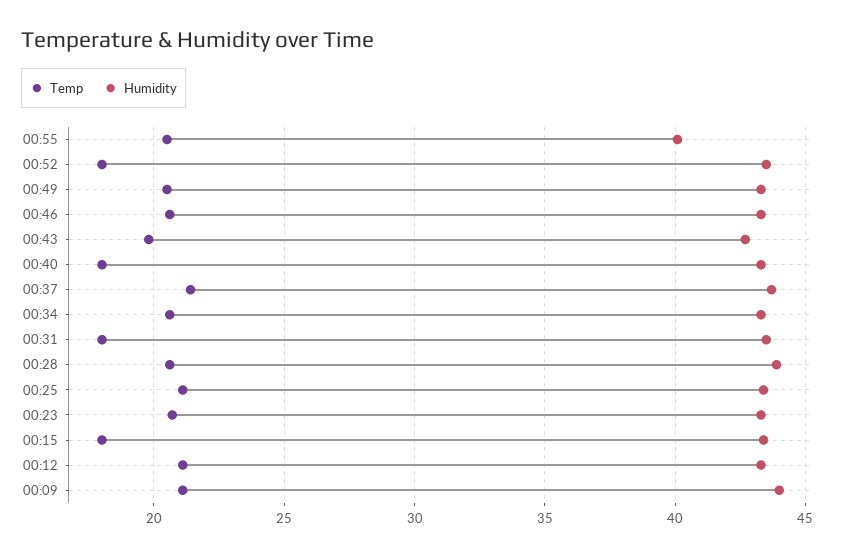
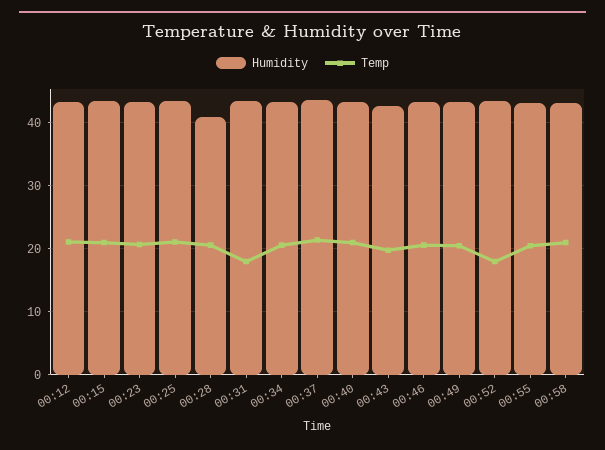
Humidity, 00:55: 40 -> 43
Temp, 00:40: 18 -> 21
Humidity, 00:28: 44 -> 41
Temp, 00:15: 18 -> 21
Temp, 00:09: 21 -> none
Humidity, 00:09: 44 -> none
Humidity, 00:58: none -> 43
Temp, 00:58: none -> 21

